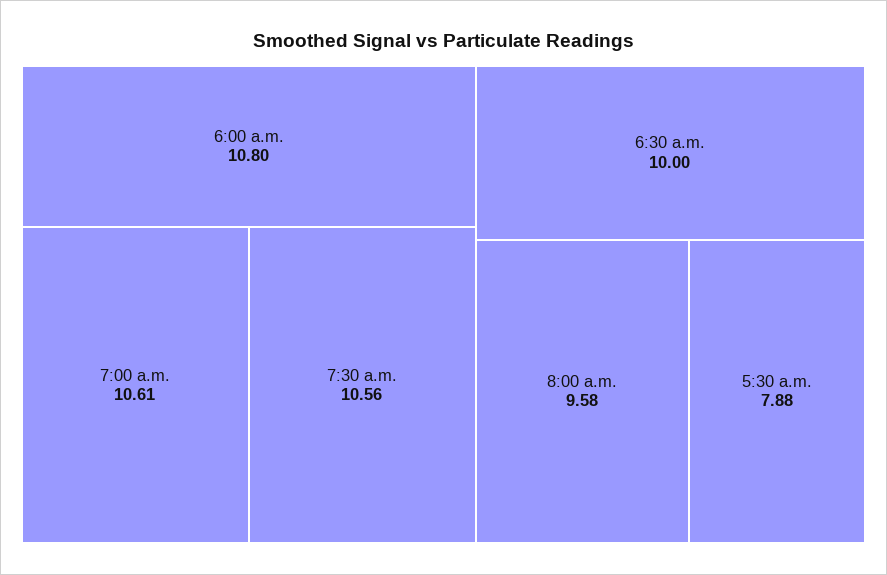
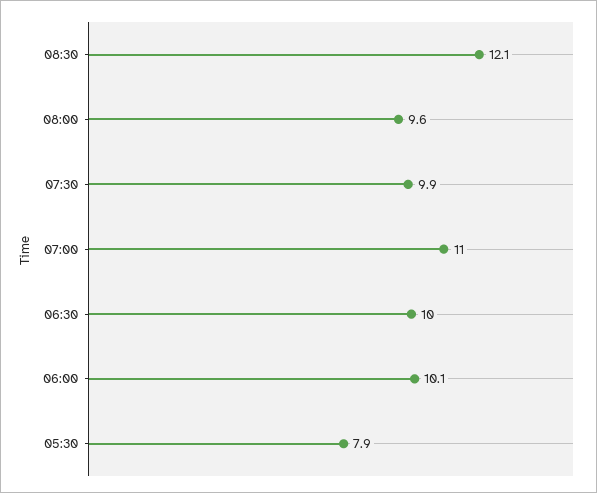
6:00 a.m.: 10.8 -> 10.1
7:00 a.m.: 10.61 -> 11
7:30 a.m.: 10.56 -> 9.9
08:30: none -> 12.1

